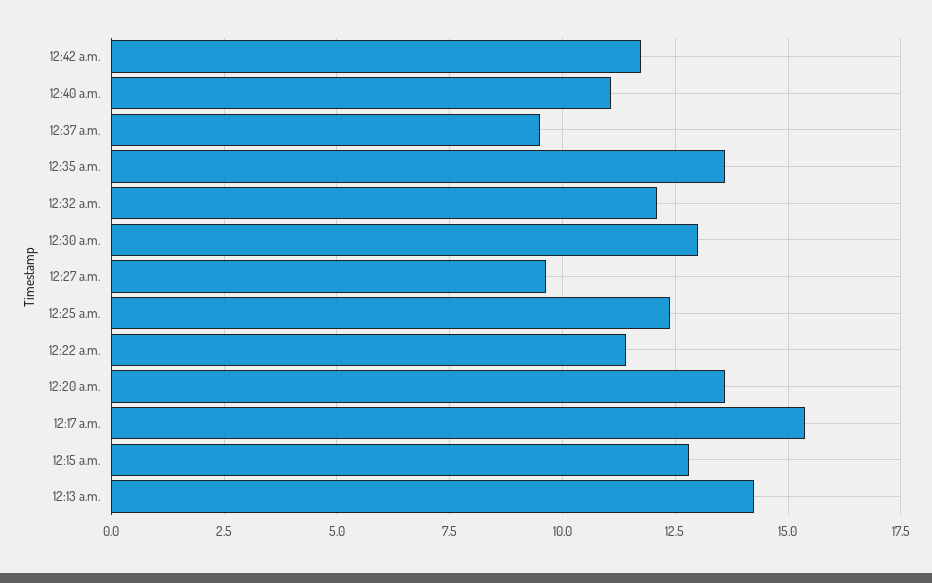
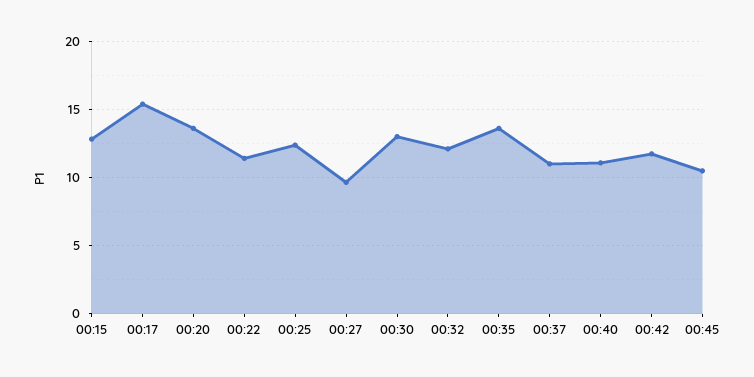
12:37 a.m.: 9.5 -> 11
12:13 a.m.: 14.25 -> none
00:45: none -> 10.5

